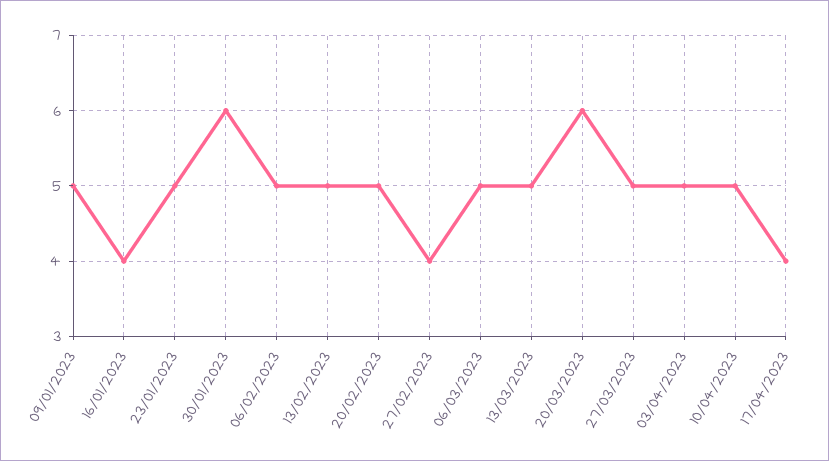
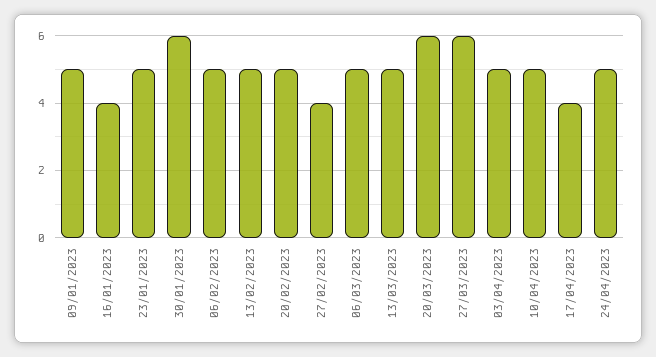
27/03/2023: 5 -> 6
24/04/2023: none -> 5

